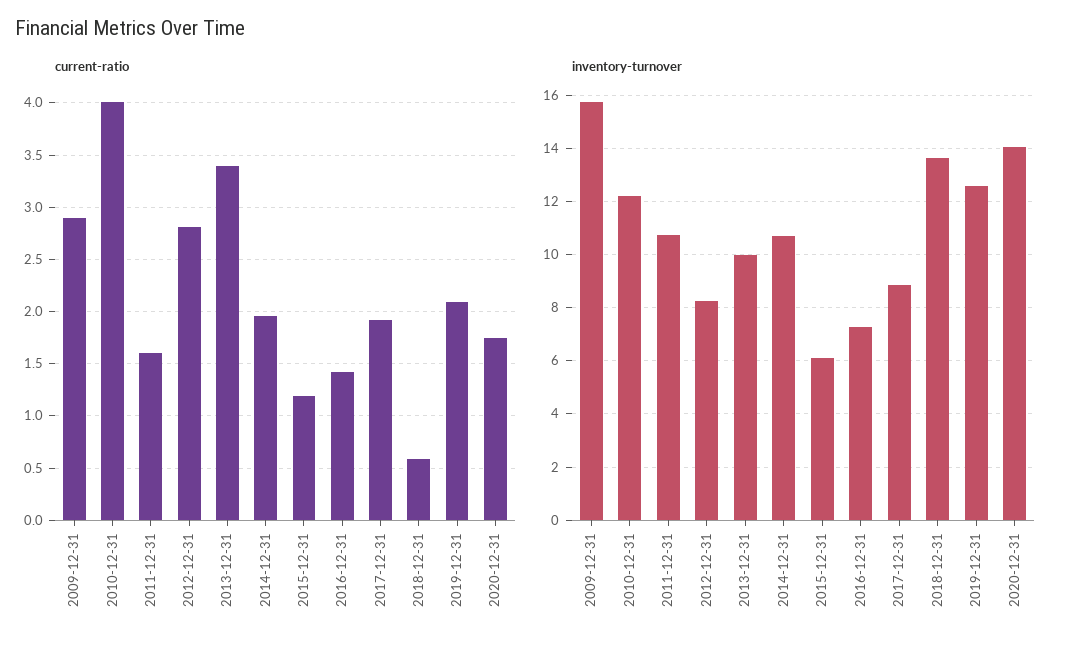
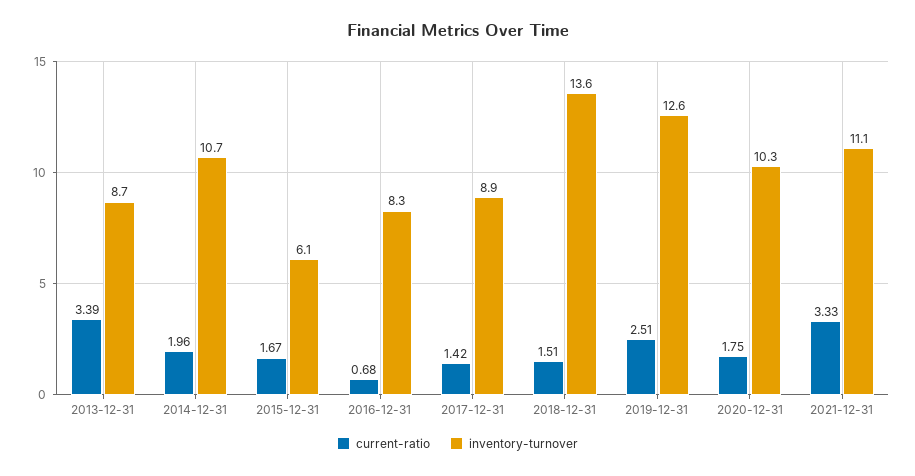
current-ratio, 2009-12-31: 2.9 -> none
current-ratio, 2010-12-31: 4 -> none
current-ratio, 2011-12-31: 1.6 -> none
current-ratio, 2012-12-31: 2.8 -> none
current-ratio, 2015-12-31: 1.2 -> 1.67
current-ratio, 2016-12-31: 1.4 -> 0.68
current-ratio, 2017-12-31: 1.9 -> 1.42
current-ratio, 2018-12-31: 0.6 -> 1.51
current-ratio, 2019-12-31: 2.1 -> 2.51
inventory-turnover, 2009-12-31: 15.75 -> none
inventory-turnover, 2010-12-31: 12.25 -> none
inventory-turnover, 2011-12-31: 10.75 -> none
inventory-turnover, 2012-12-31: 8.25 -> none
inventory-turnover, 2013-12-31: 10 -> 8.7
inventory-turnover, 2016-12-31: 7.25 -> 8.3
inventory-turnover, 2020-12-31: 14 -> 10.3
current-ratio, 2021-12-31: none -> 3.33
inventory-turnover, 2021-12-31: none -> 11.1

